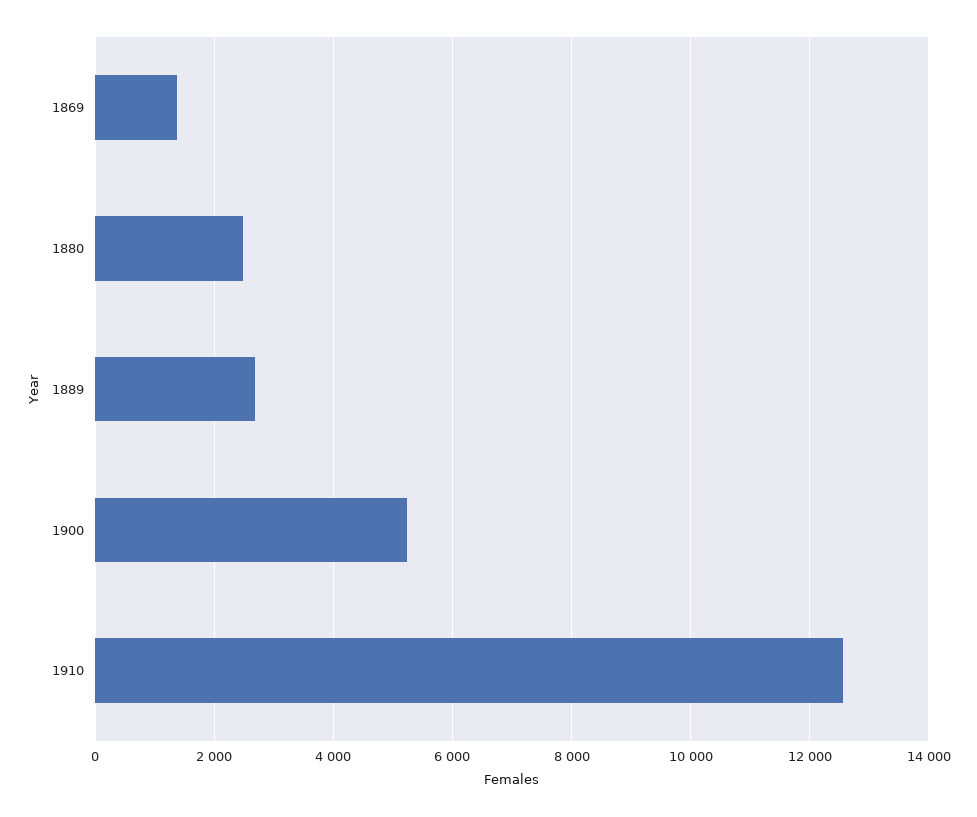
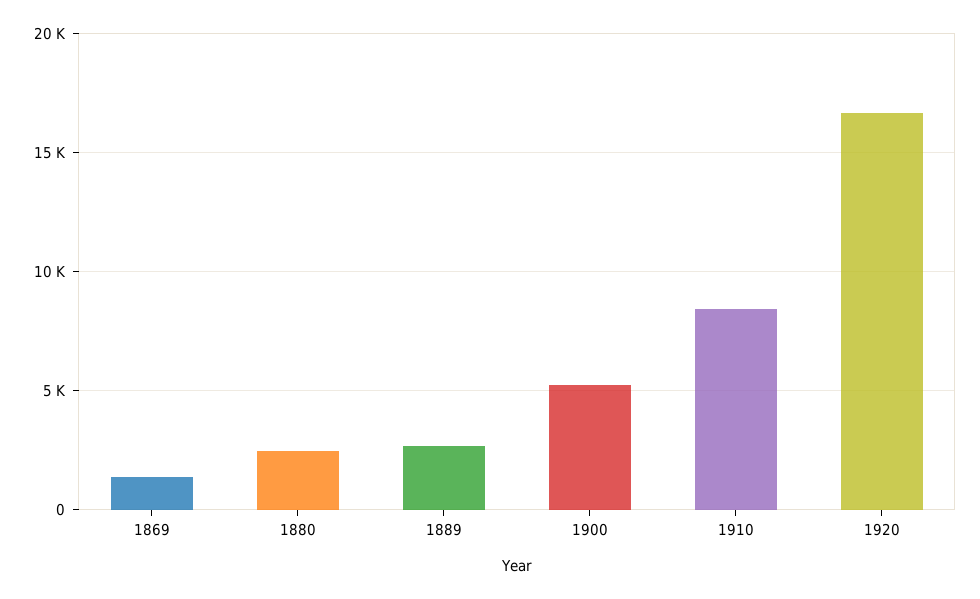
1910: 12600 -> 8500
1920: none -> 16500

